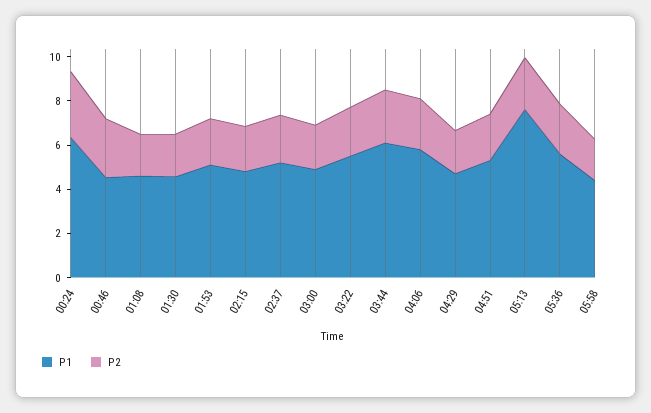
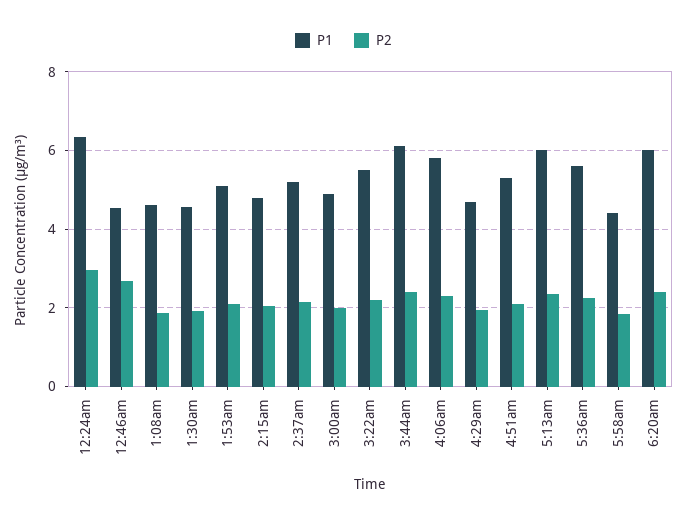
P1, 05:13: 7.5 -> 6
P1, 6:20am: none -> 6
P2, 6:20am: none -> 2.4

